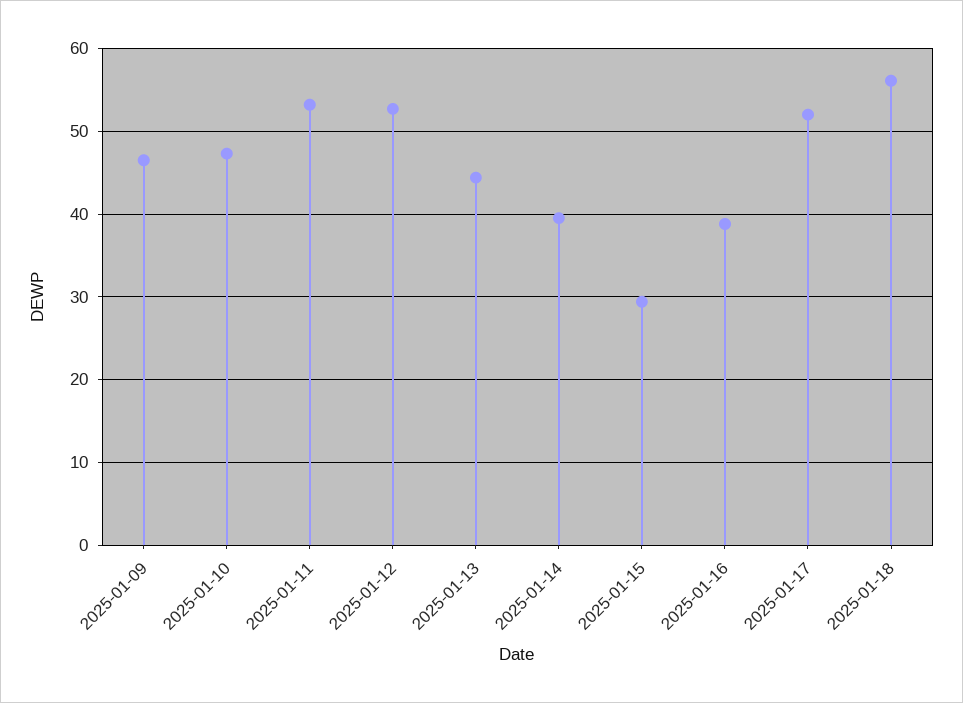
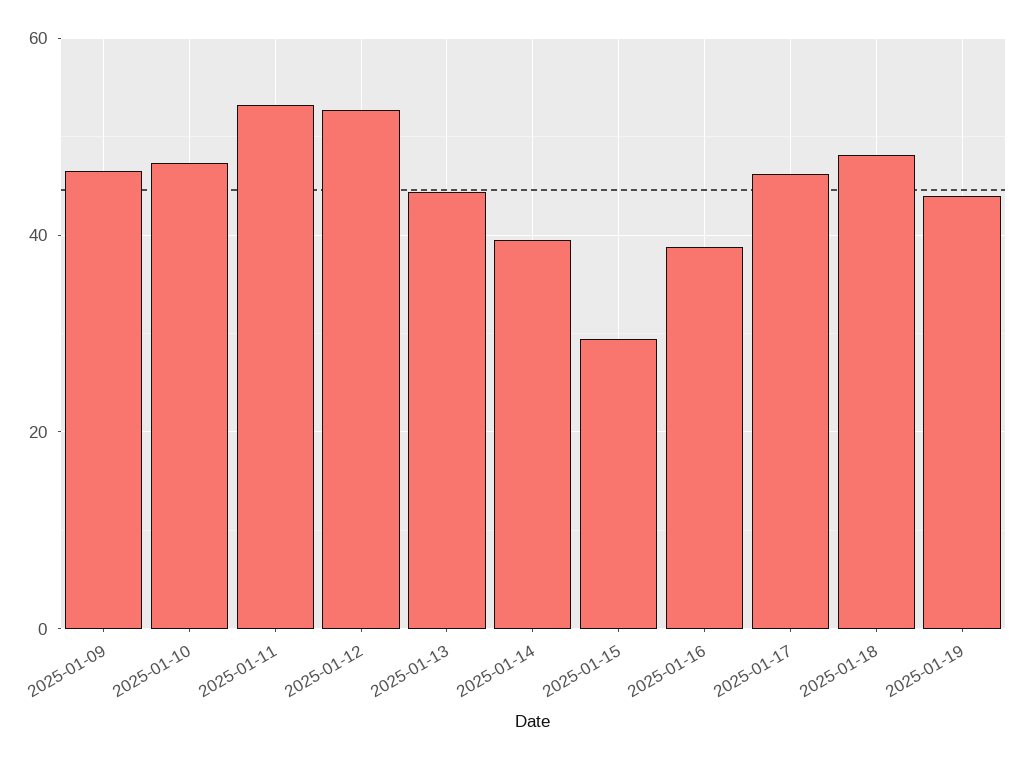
2025-01-17: 52 -> 46
2025-01-18: 56 -> 48
2025-01-19: none -> 44

